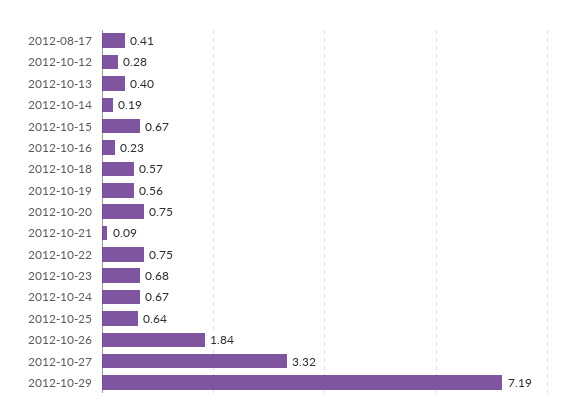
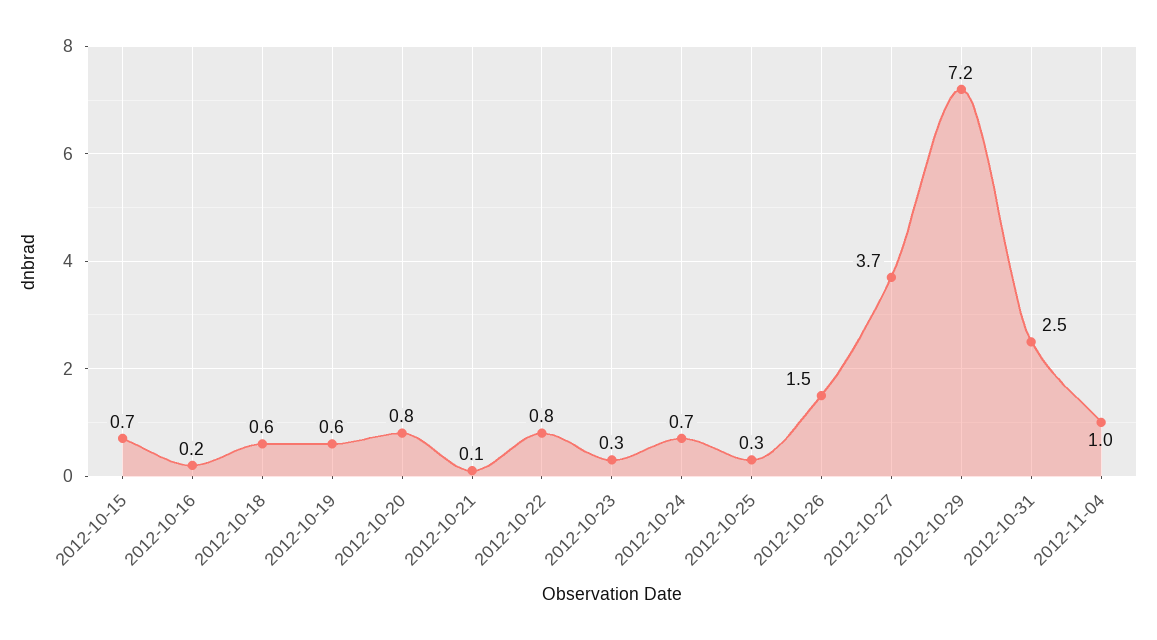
2012-08-17: 0.41 -> none
2012-10-12: 0.28 -> none
2012-10-13: 0.4 -> none
2012-10-14: 0.19 -> none
2012-10-23: 0.68 -> 0.3
2012-10-25: 0.64 -> 0.3
2012-10-26: 1.84 -> 1.5
2012-10-27: 3.32 -> 3.7
2012-10-31: none -> 2.5
2012-11-04: none -> 1

